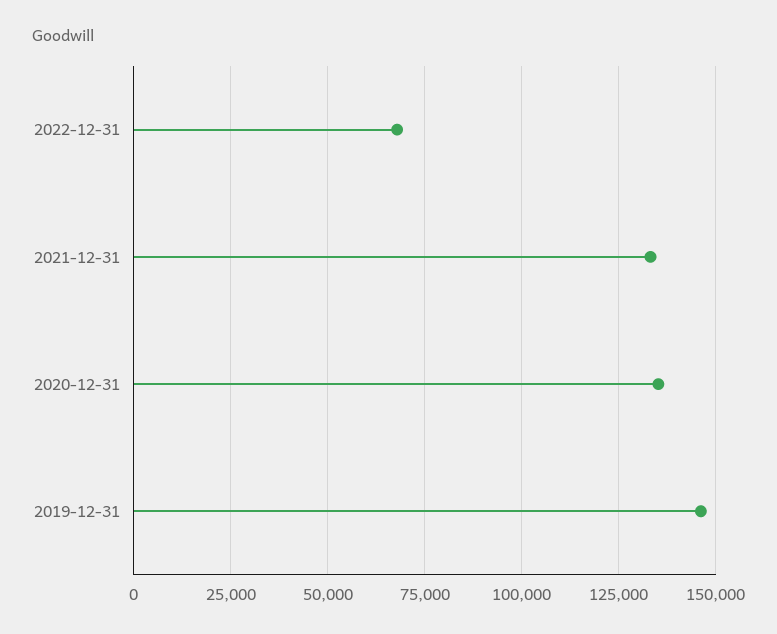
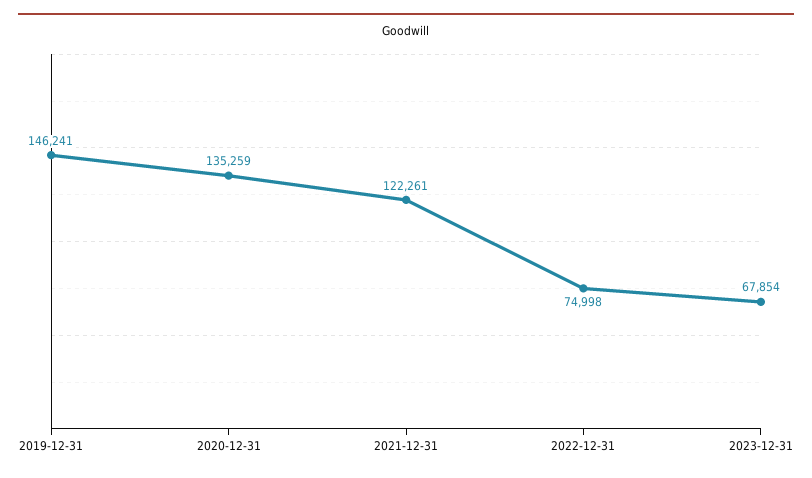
2022-12-31: 67500 -> 74998
2021-12-31: 132500 -> 122261
2023-12-31: none -> 67854

